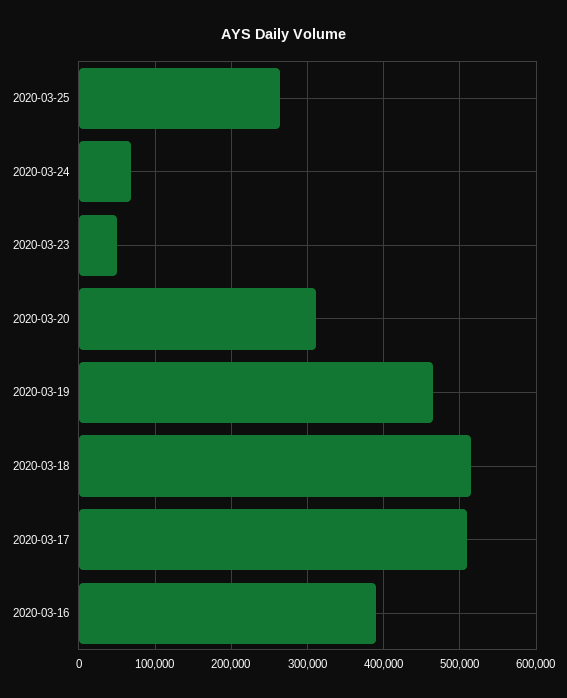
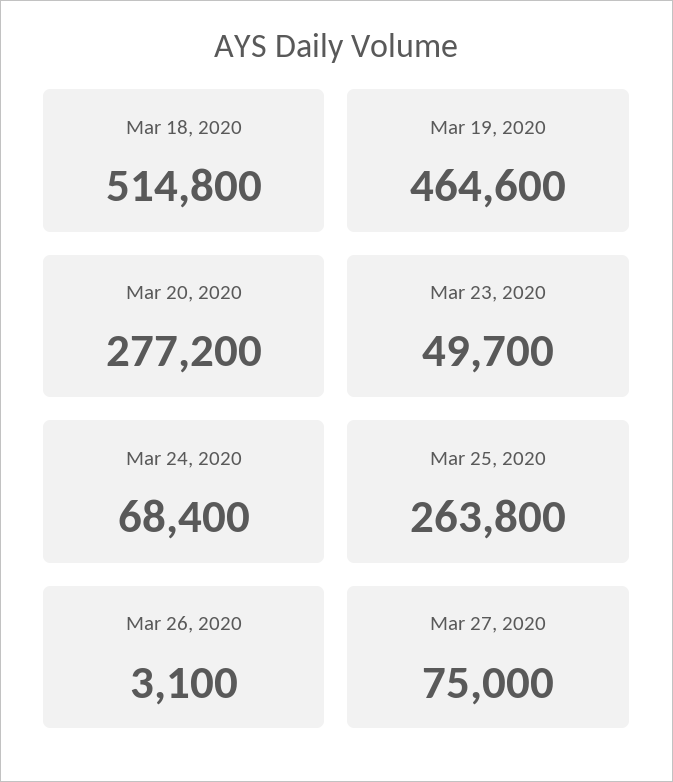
2020-03-20: 310000 -> 277200
2020-03-17: 510000 -> none
2020-03-16: 390000 -> none
Mar 26, 2020: none -> 3100
Mar 27, 2020: none -> 75000

